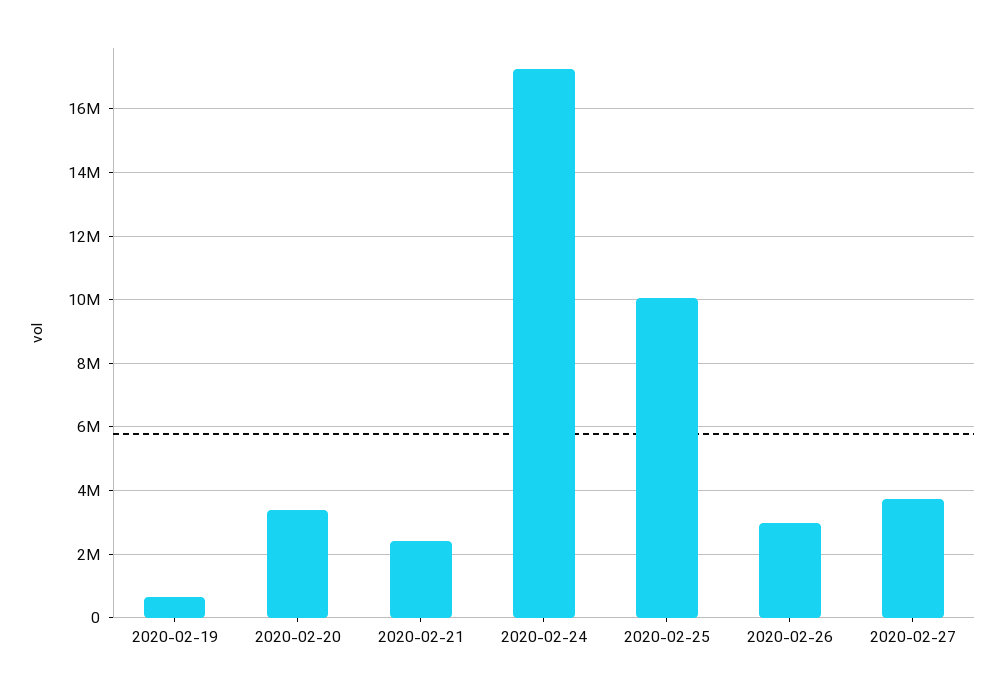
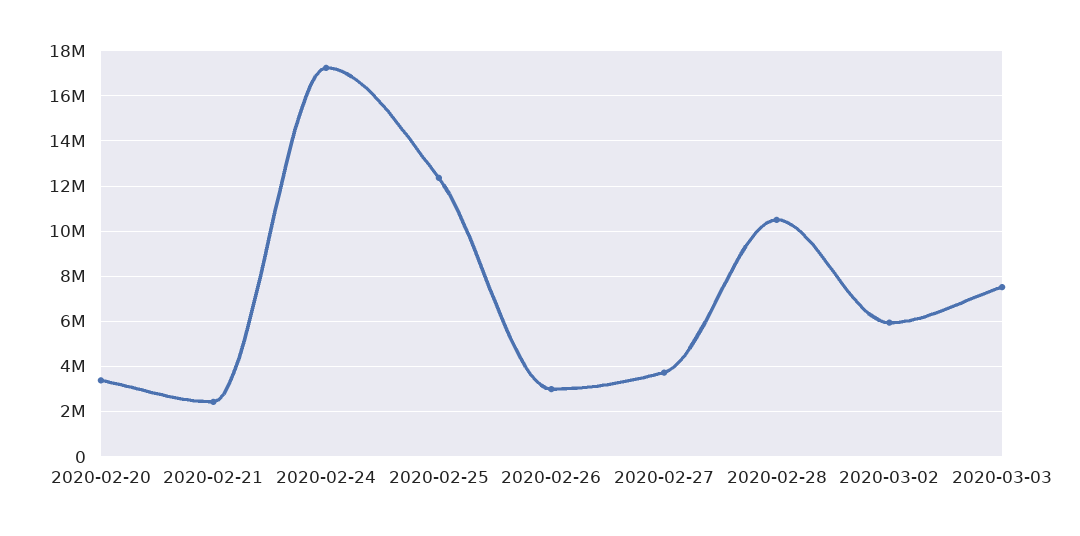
2020-02-19: 600000 -> none
2020-02-25: 10000000 -> 12500000
2020-02-28: none -> 10500000
2020-03-02: none -> 6000000
2020-03-03: none -> 7500000

